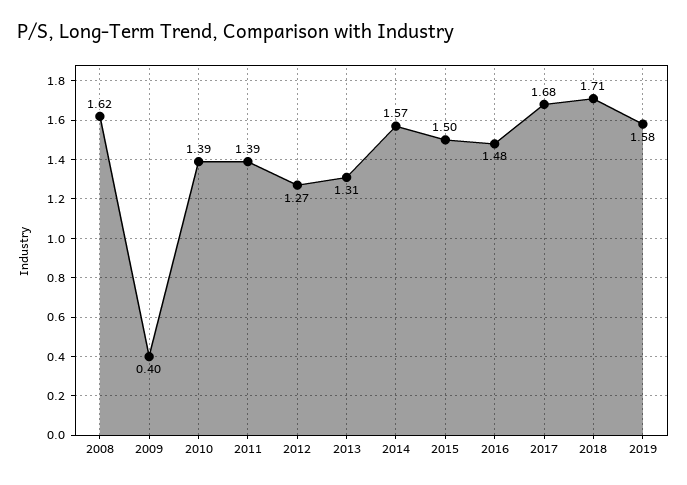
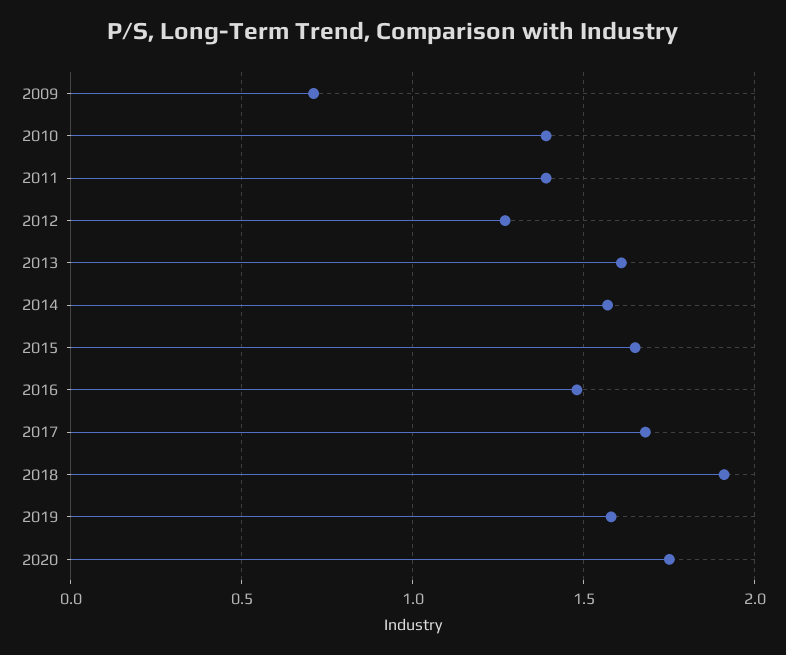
2008: 1.62 -> none
2009: 0.4 -> 0.7
2013: 1.31 -> 1.6
2015: 1.5 -> 1.65
2018: 1.71 -> 1.9
2020: none -> 1.75

